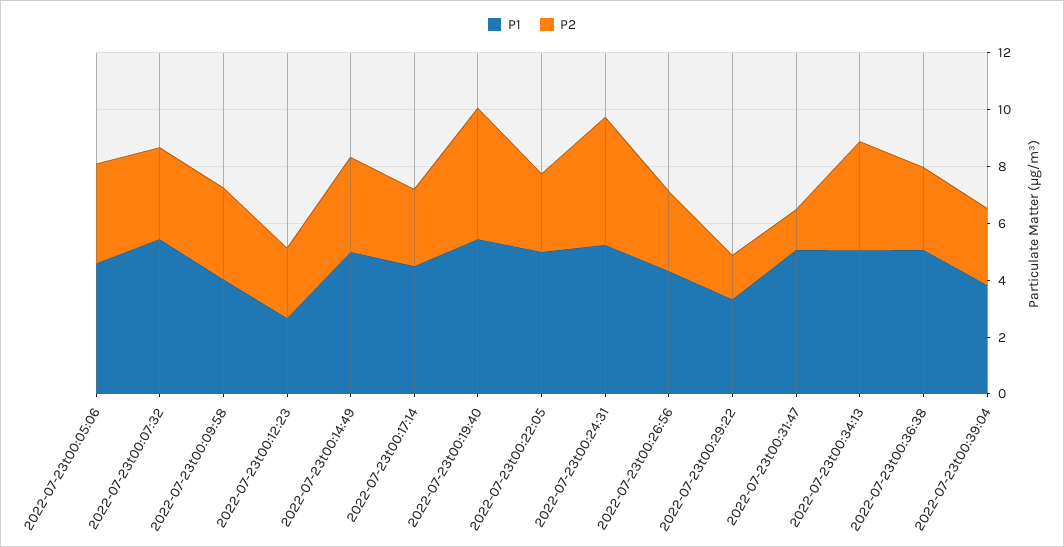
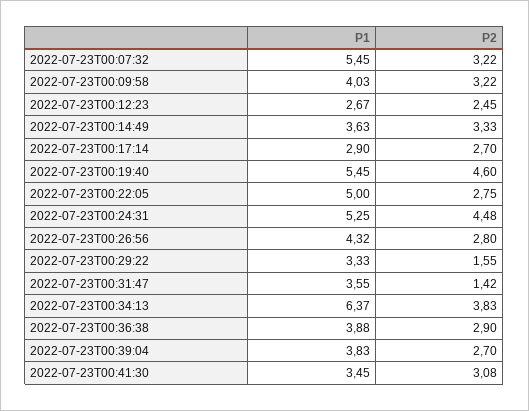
P1, 2022-07-23t00:05:06: 4.5 -> none
P2, 2022-07-23t00:05:06: 3.5 -> none
P1, 2022-07-23t00:14:49: 5 -> 3.63
P1, 2022-07-23t00:17:14: 4.5 -> 2.9
P1, 2022-07-23t00:31:47: 5 -> 3.55
P1, 2022-07-23t00:34:13: 5 -> 6.37
P1, 2022-07-23t00:36:38: 5 -> 3.88
P1, 2022-07-23T00:41:30: none -> 3.45
P2, 2022-07-23T00:41:30: none -> 3.08

